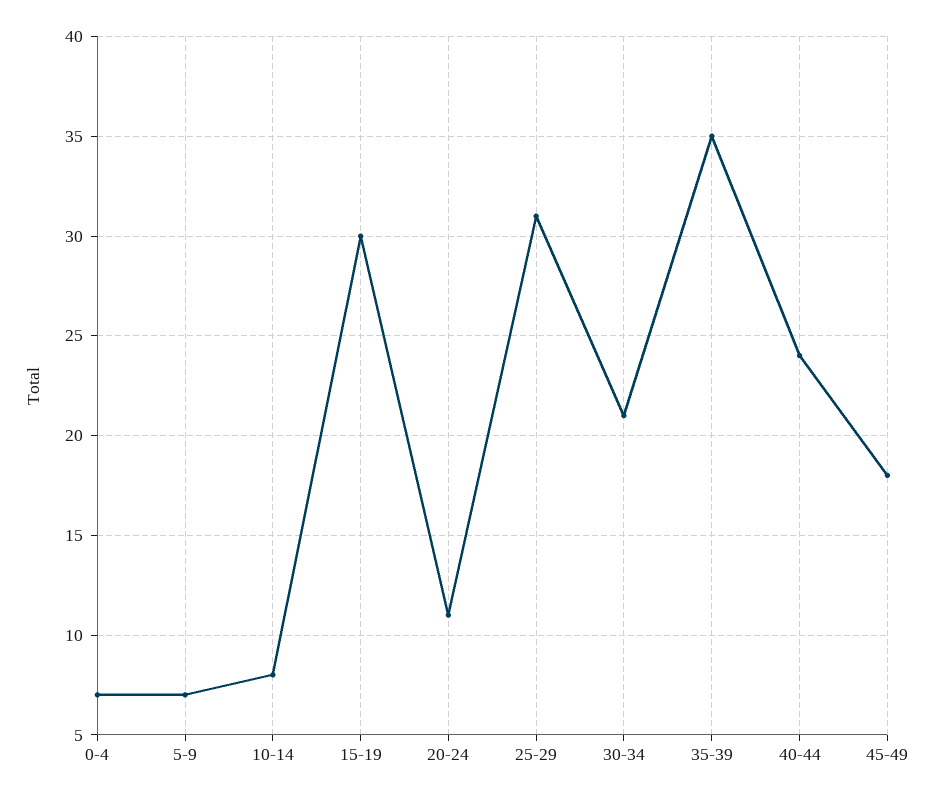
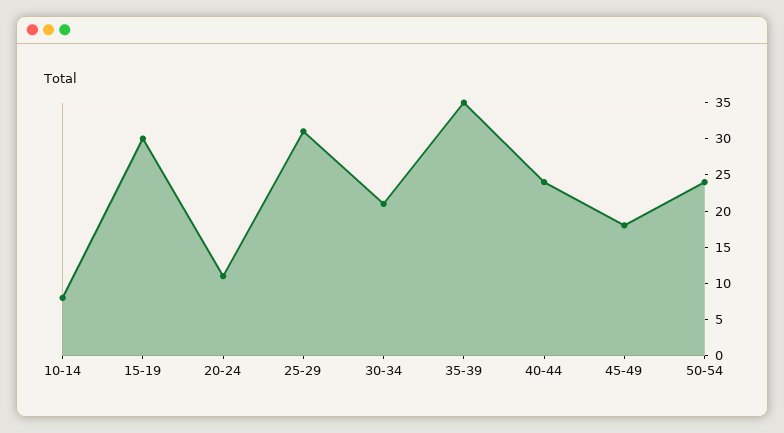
0-4: 7 -> none
5-9: 7 -> none
50-54: none -> 25

